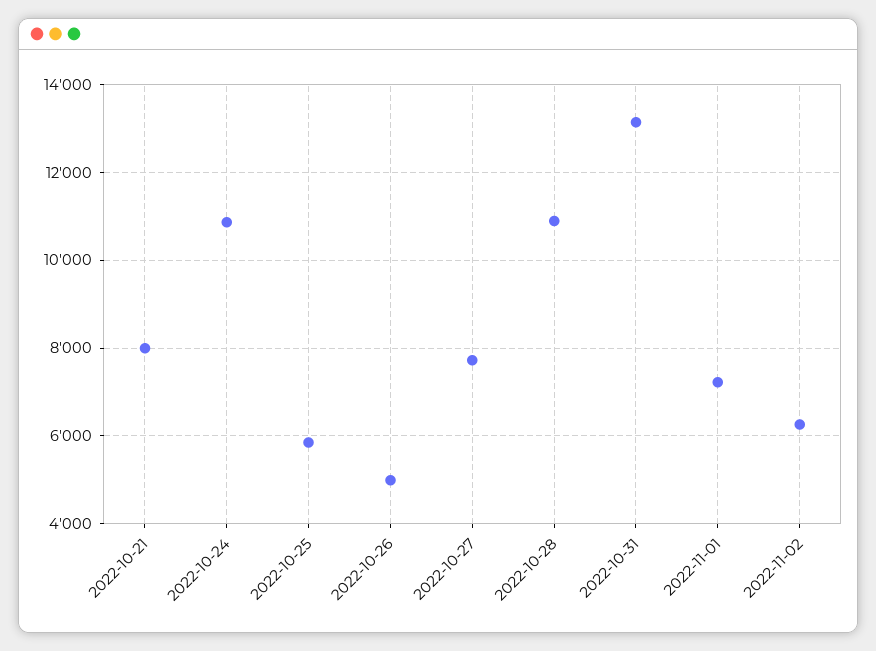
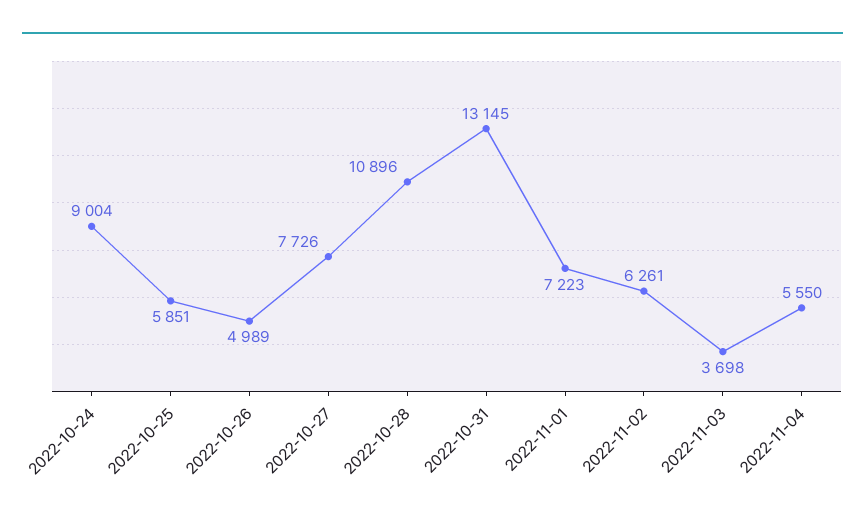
2022-10-21: 8000 -> none
2022-10-24: 10800 -> 9004
2022-11-03: none -> 3698
2022-11-04: none -> 5550

